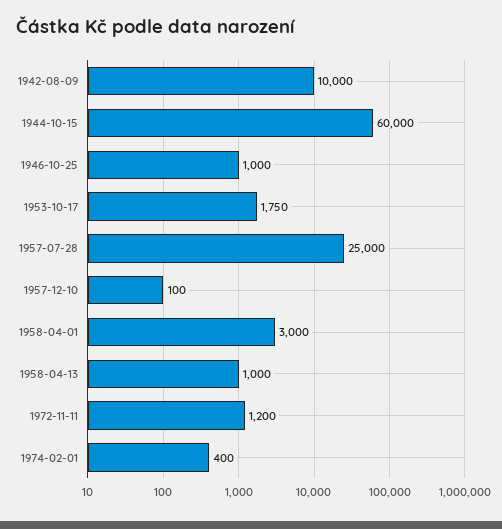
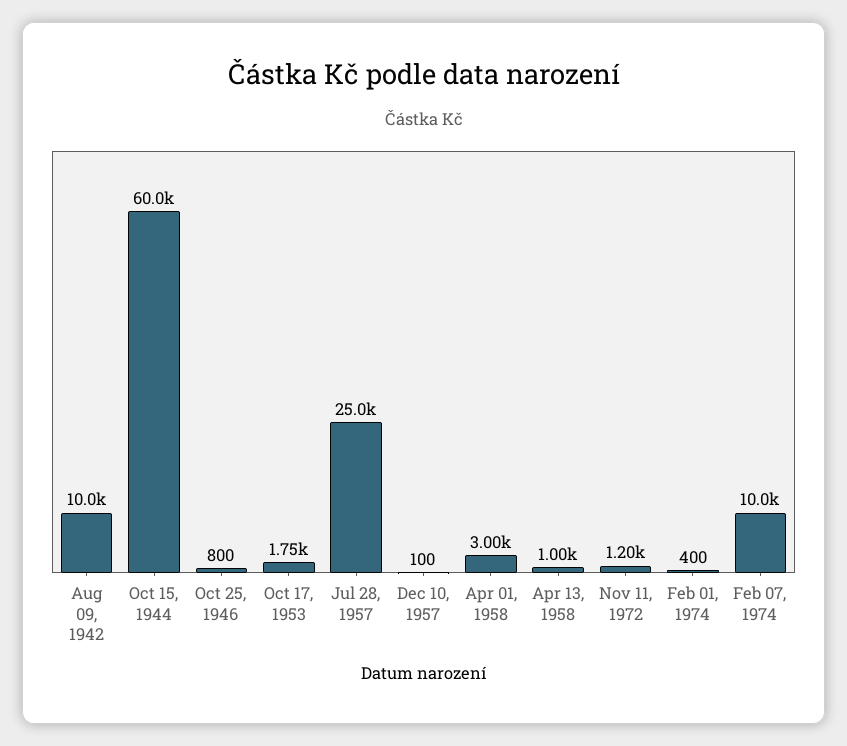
1946-10-25: 1000 -> 800
Feb 07, 1974: none -> 10000

